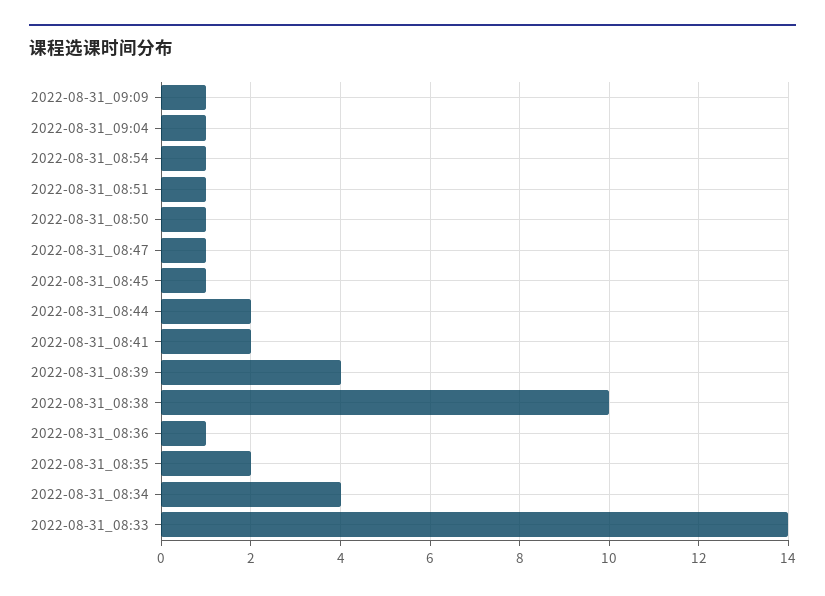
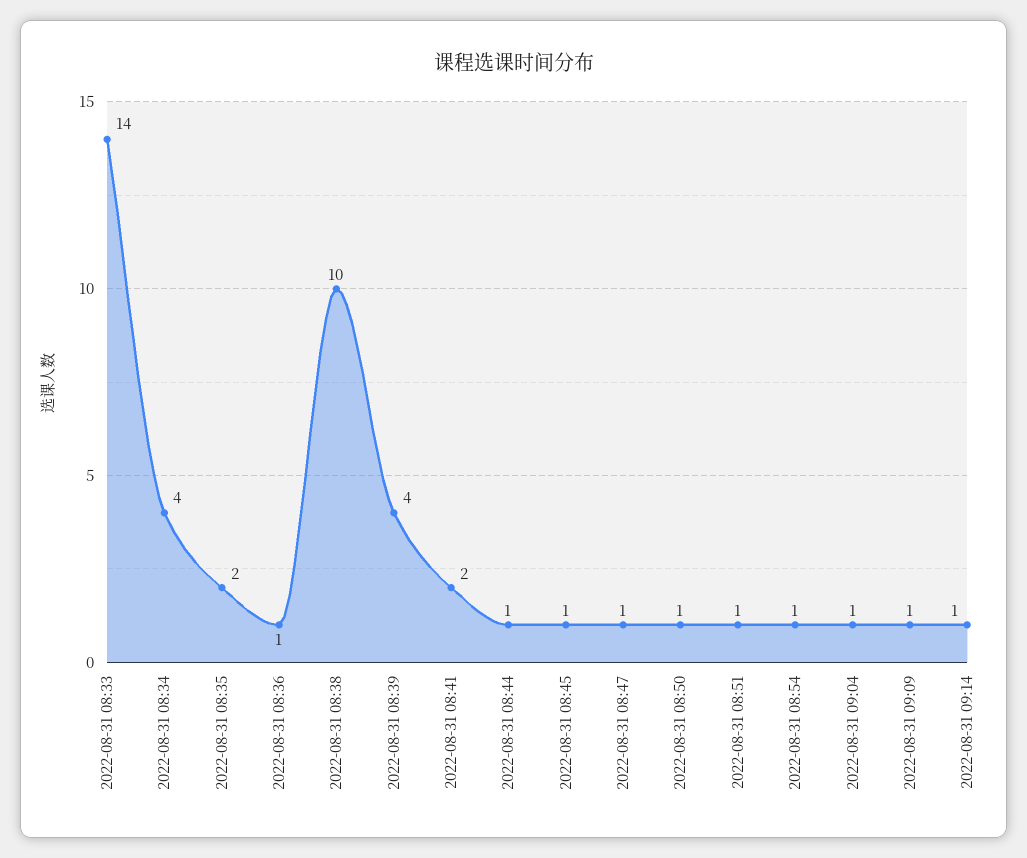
2022-08-31_08:44: 2 -> 1
2022-08-31 09:14: none -> 1

